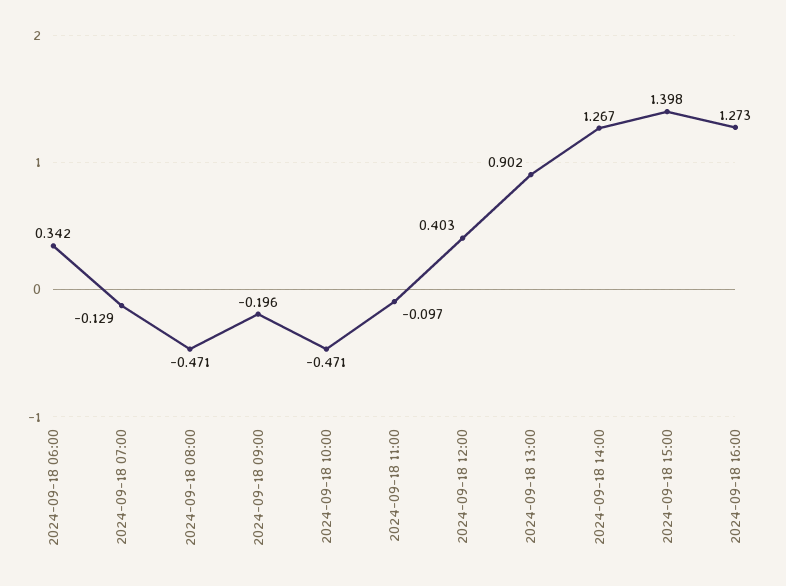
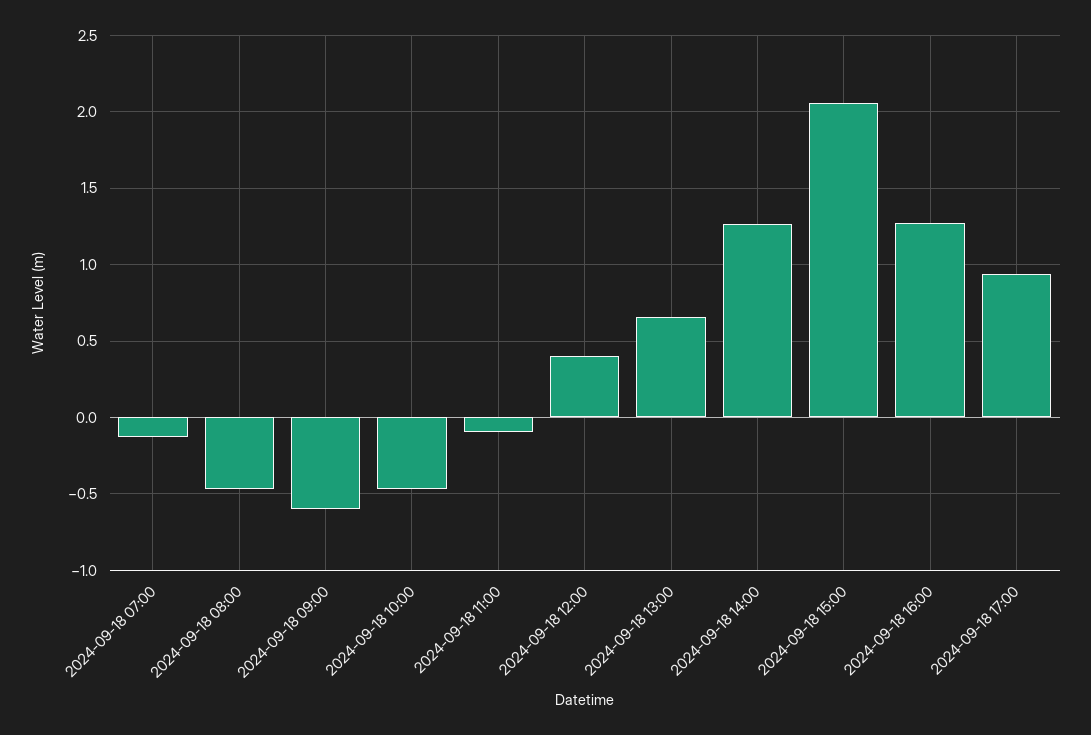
2024-09-18 06:00: 0.342 -> none
2024-09-18 09:00: -0.196 -> -0.6
2024-09-18 13:00: 0.902 -> 0.65
2024-09-18 15:00: 1.398 -> 2.05
2024-09-18 17:00: none -> 0.95

